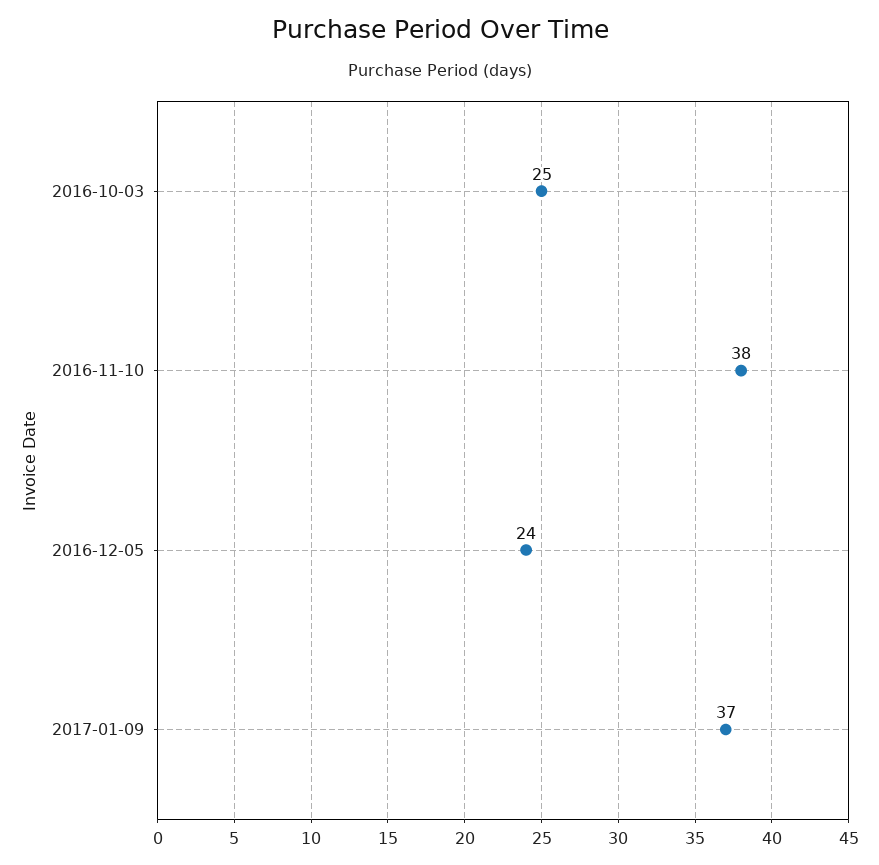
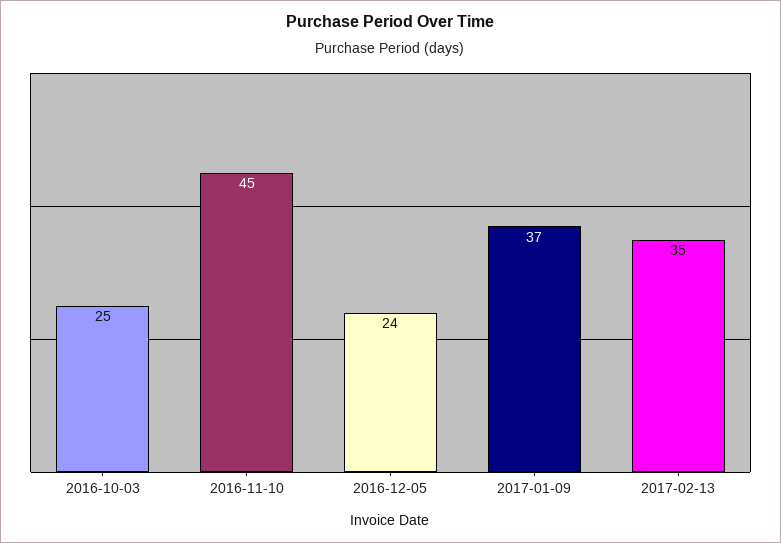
2016-11-10: 38 -> 45
2017-02-13: none -> 35

